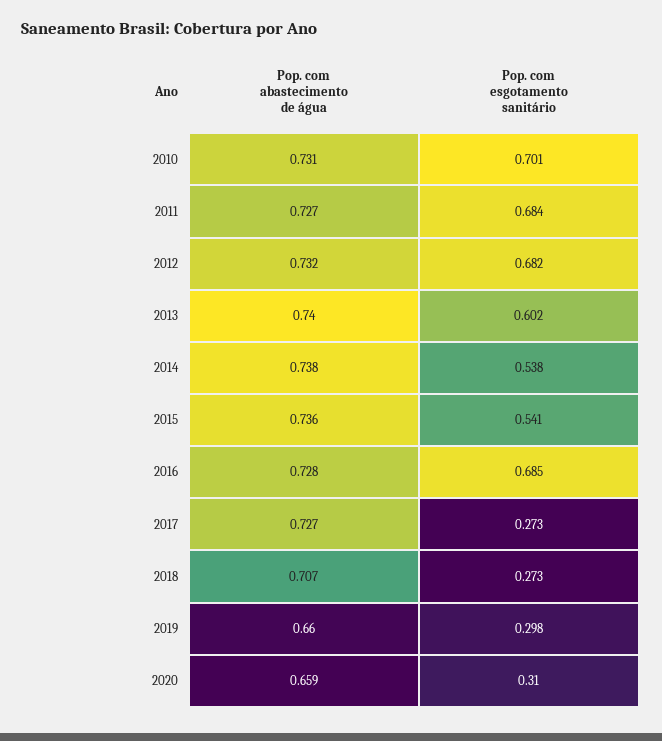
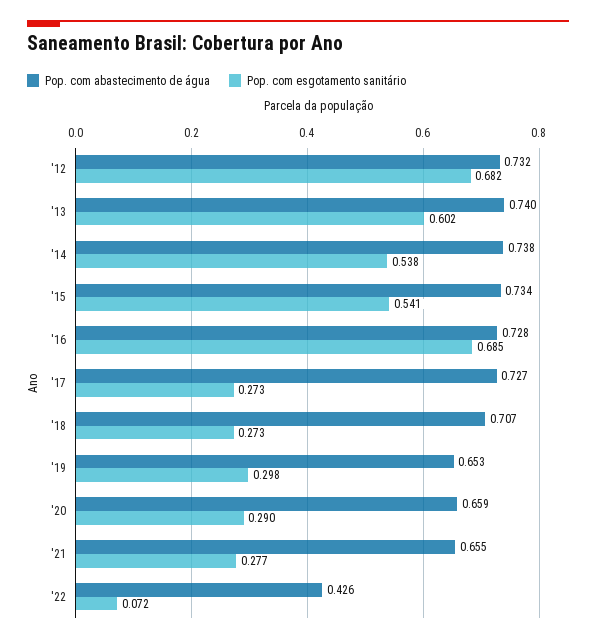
Pop. com abastecimento de água, 2010: 0.731 -> none
Pop. com esgotamento sanitário, 2010: 0.701 -> none
Pop. com abastecimento de água, 2011: 0.727 -> none
Pop. com esgotamento sanitário, 2011: 0.684 -> none
Pop. com abastecimento de água, 2015: 0.736 -> 0.734
Pop. com abastecimento de água, 2019: 0.66 -> 0.653
Pop. com esgotamento sanitário, 2020: 0.31 -> 0.29
Pop. com abastecimento de água, '21: none -> 0.655
Pop. com esgotamento sanitário, '21: none -> 0.277
Pop. com abastecimento de água, '22: none -> 0.426
Pop. com esgotamento sanitário, '22: none -> 0.072

